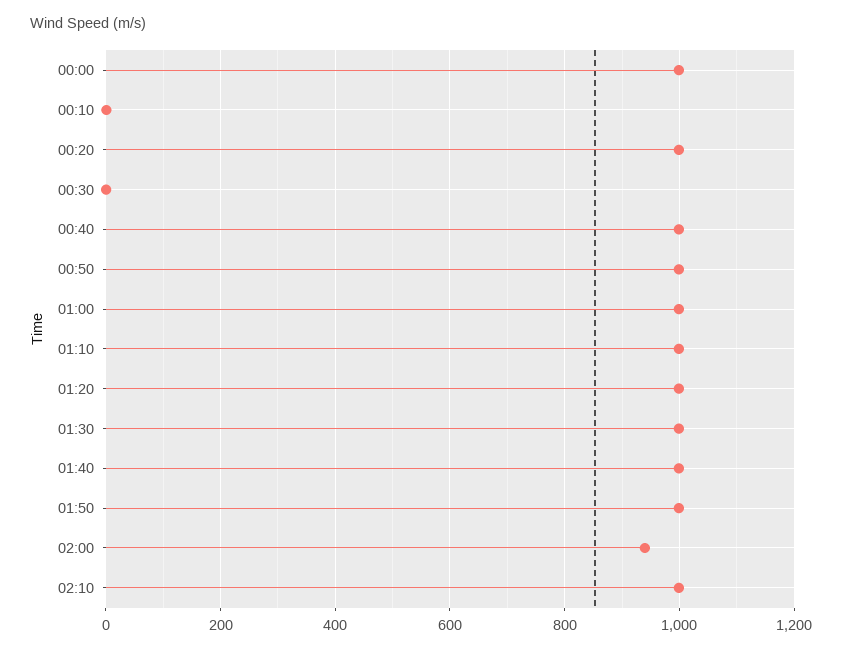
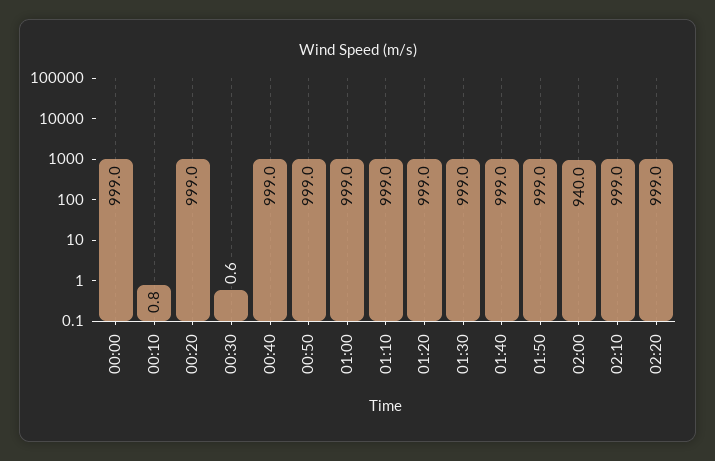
02:20: none -> 999

